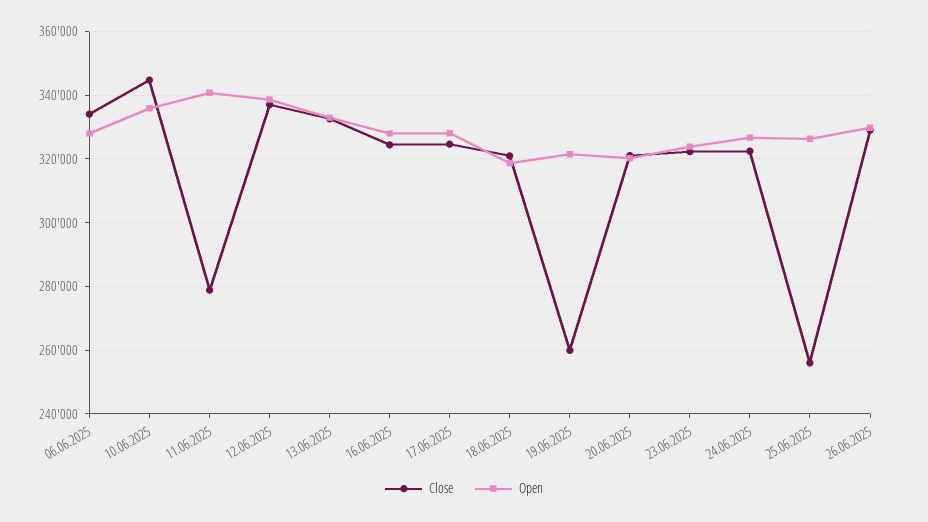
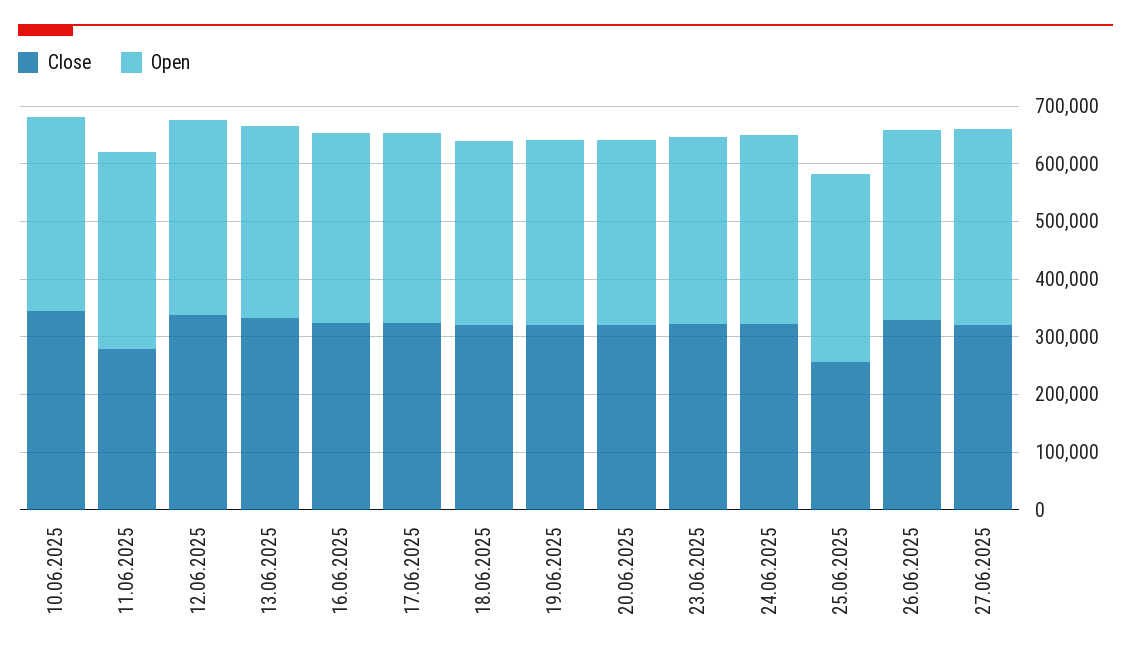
Close, 06.06.2025: 334000 -> none
Open, 06.06.2025: 328000 -> none
Close, 19.06.2025: 260000 -> 320000
Close, 27.06.2025: none -> 320000
Open, 27.06.2025: none -> 340000

